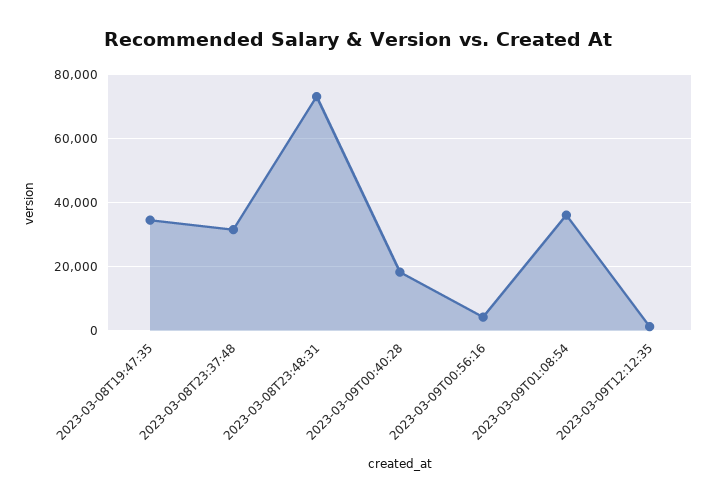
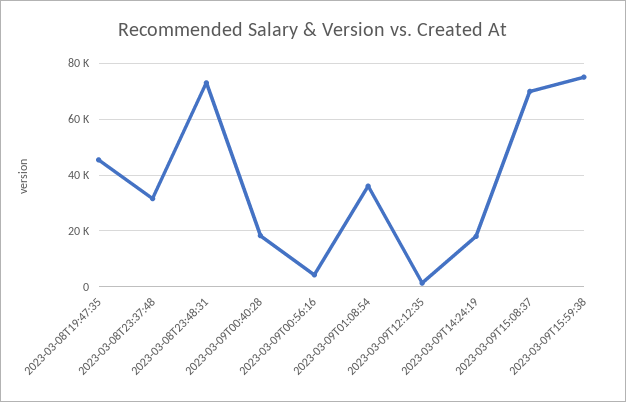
2023-03-08T19:47:35: 34000 -> 45000
2023-03-09T14:24:19: none -> 17500
2023-03-09T15:08:37: none -> 70000
2023-03-09T15:59:38: none -> 75000

